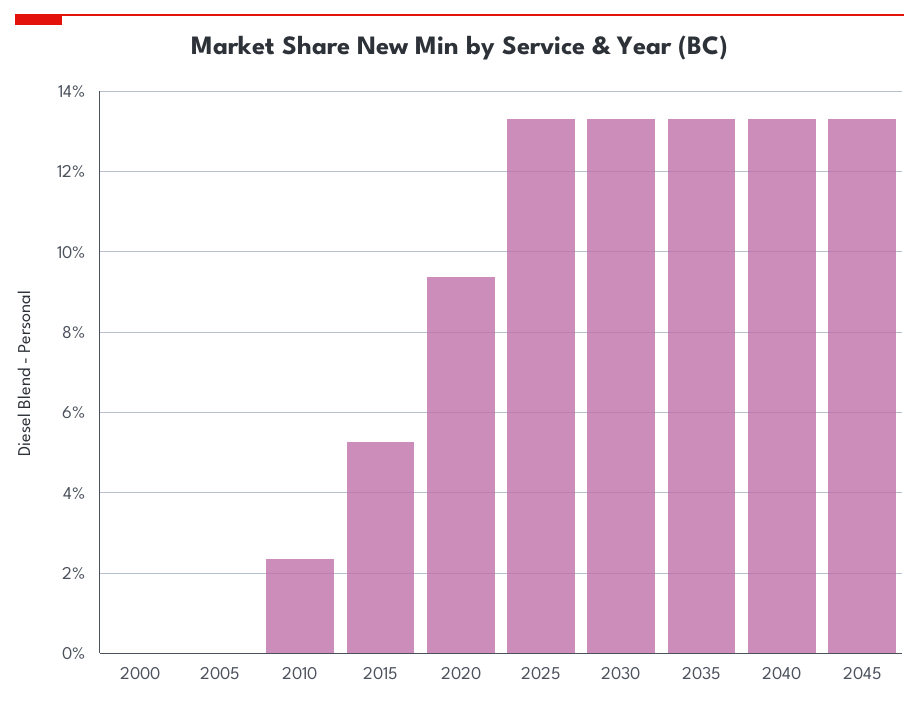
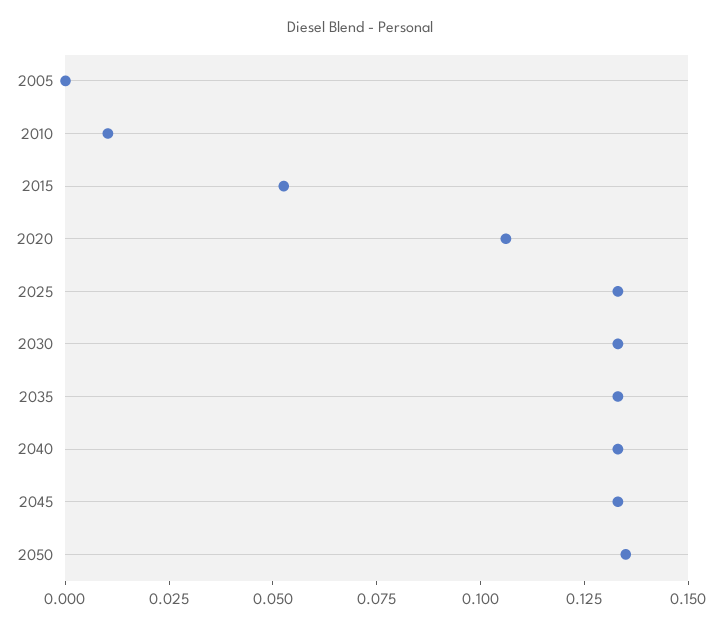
2000: 0 -> none
2010: 0.024 -> 0.01
2020: 0.094 -> 0.105
2050: none -> 0.135

